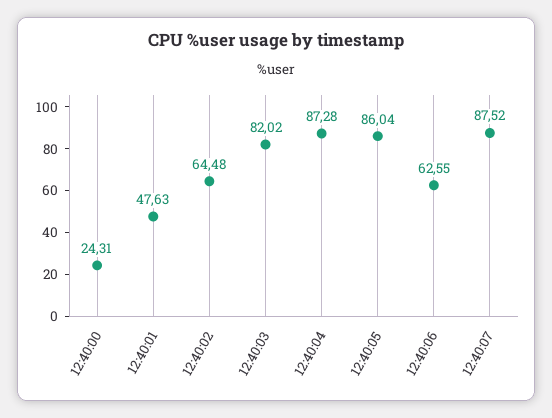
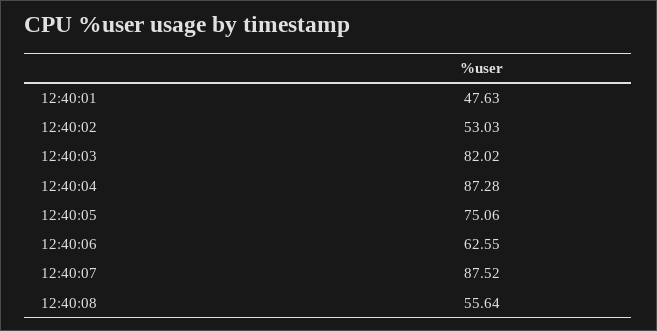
12:40:00: 24.31 -> none
12:40:02: 64.48 -> 53.03
12:40:05: 86.04 -> 75.06
12:40:08: none -> 55.64

